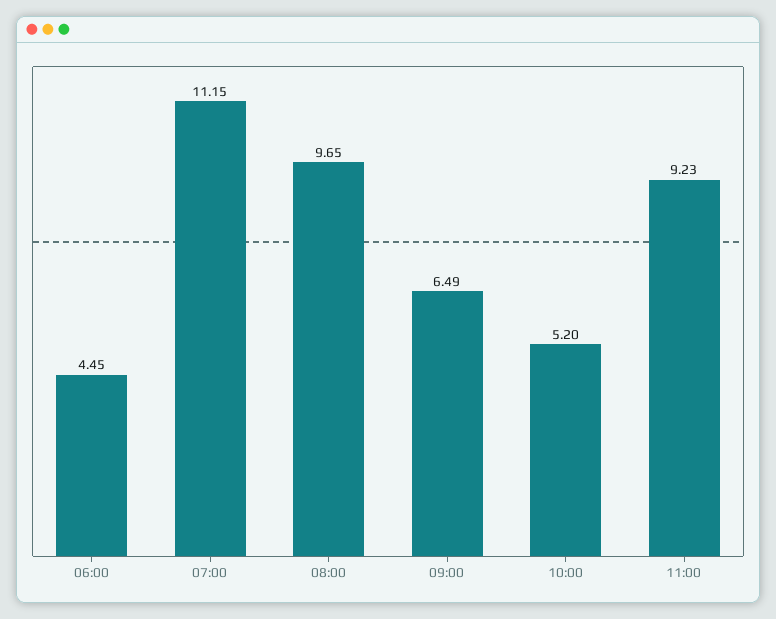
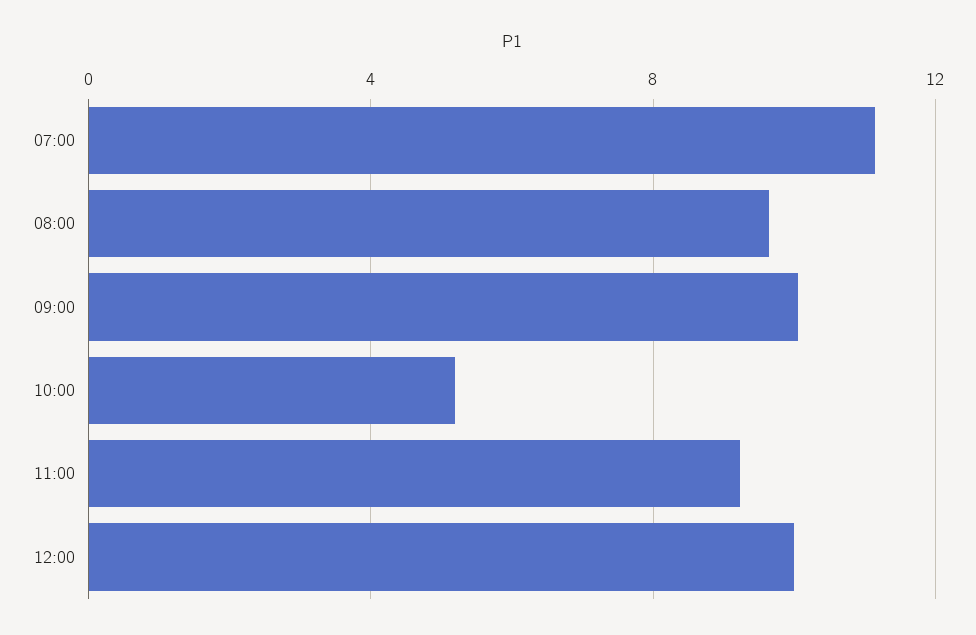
06:00: 4.45 -> none
09:00: 6.49 -> 10
12:00: none -> 10

